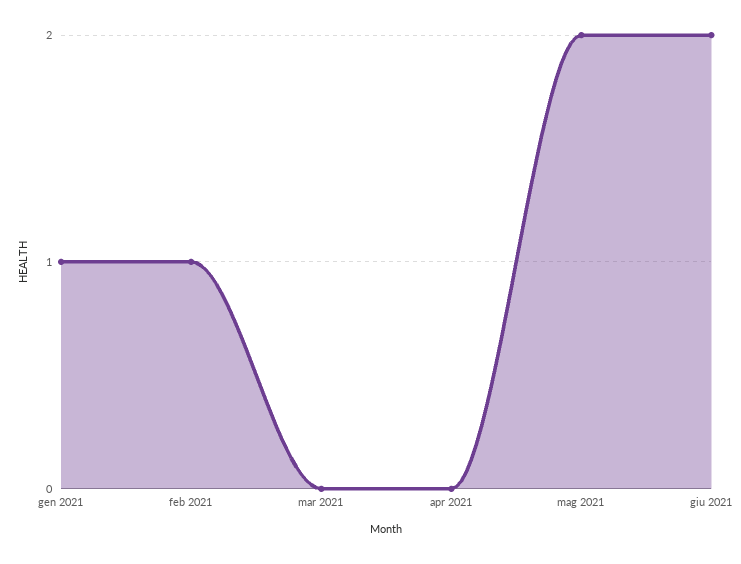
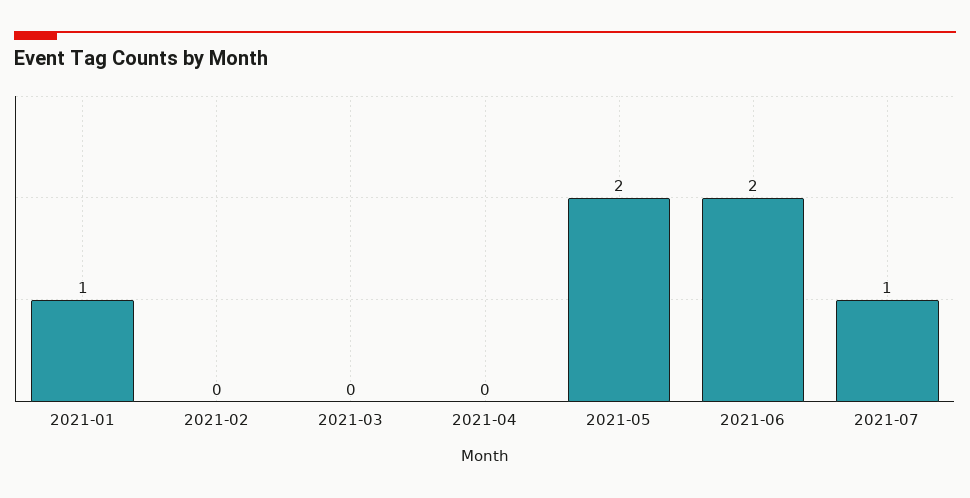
feb 2021: 1 -> 0
2021-07: none -> 1

